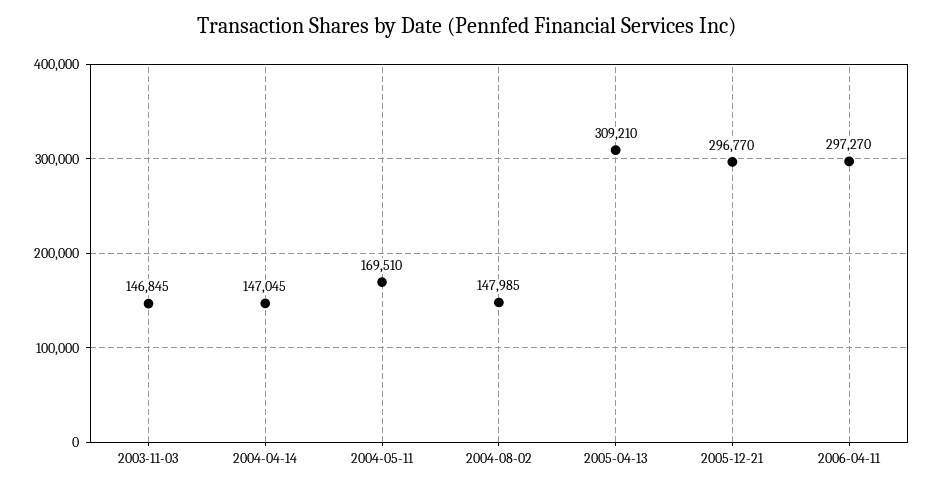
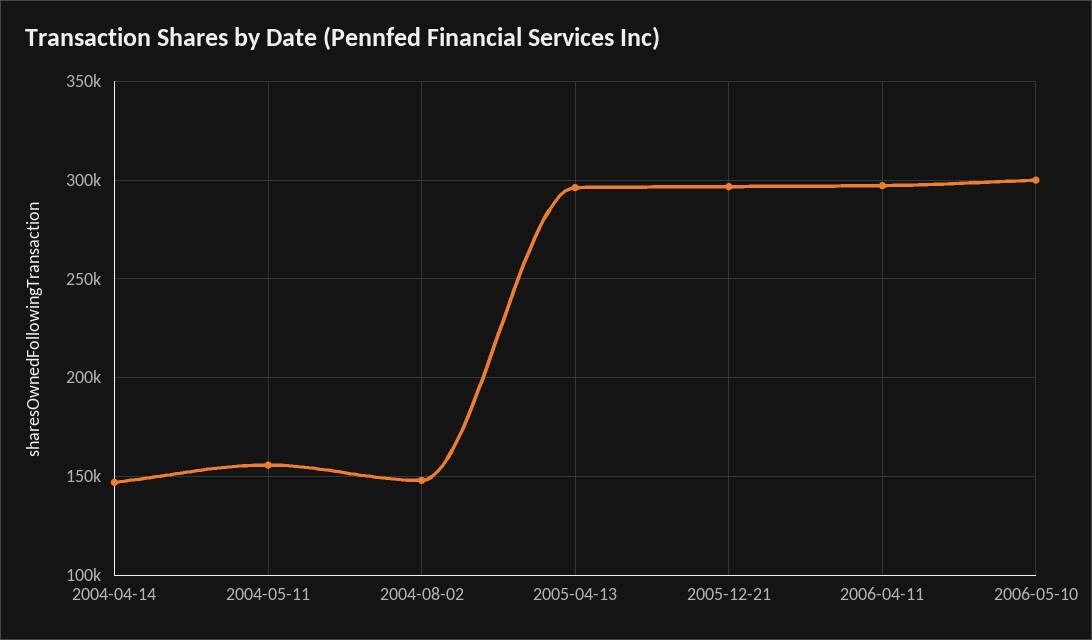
2003-11-03: 146845 -> none
2004-05-11: 169510 -> 155000
2005-04-13: 309210 -> 295000
2006-05-10: none -> 300000

